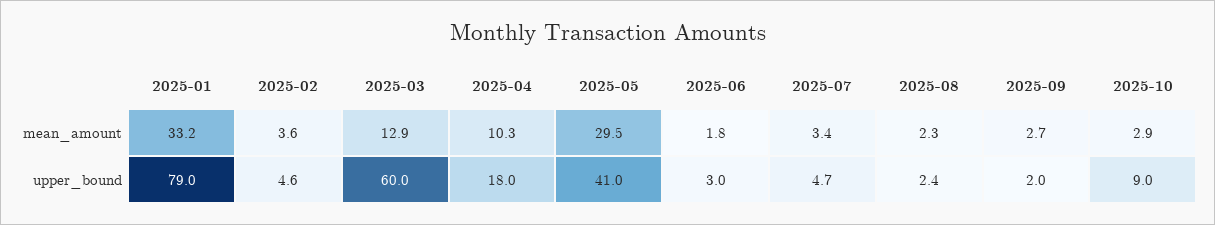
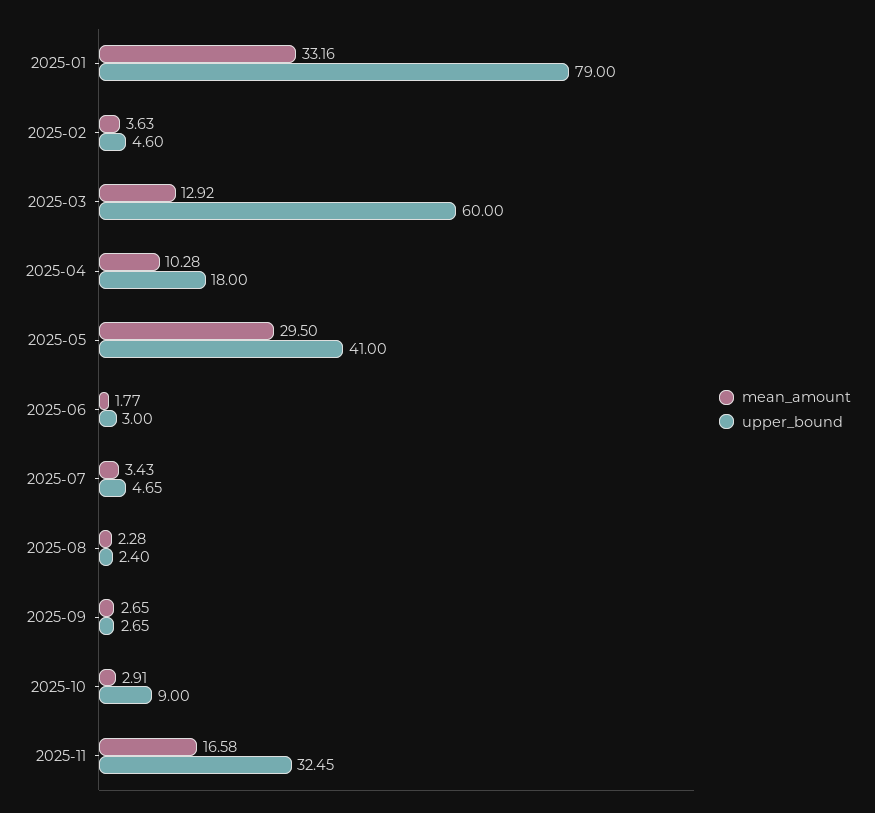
upper_bound, 2025-09: 2 -> 2.65
mean_amount, 2025-11: none -> 16.58
upper_bound, 2025-11: none -> 32.45

